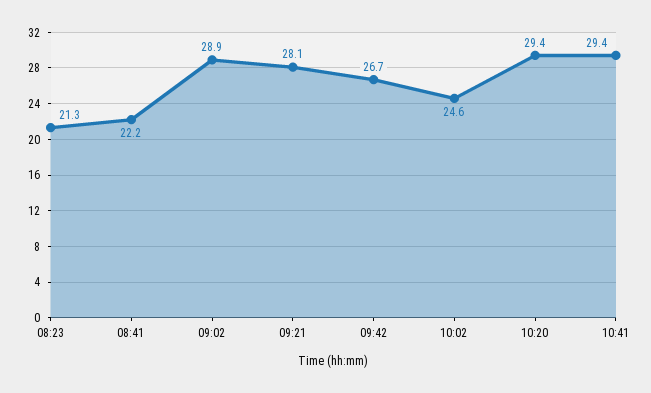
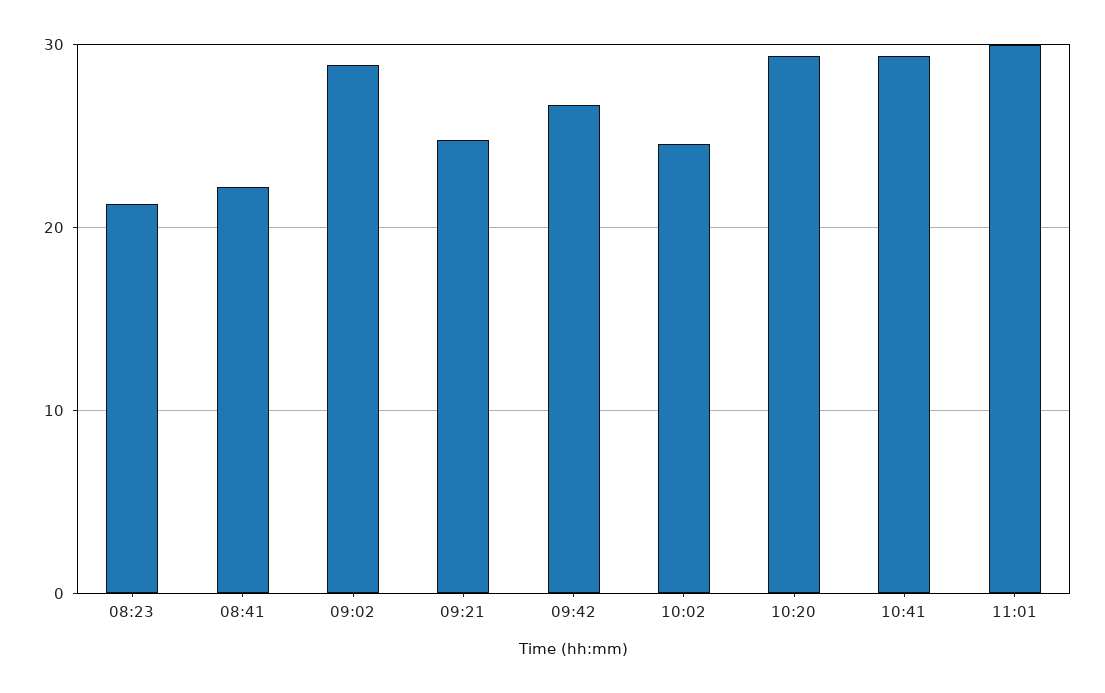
09:21: 28.1 -> 25
11:01: none -> 30

